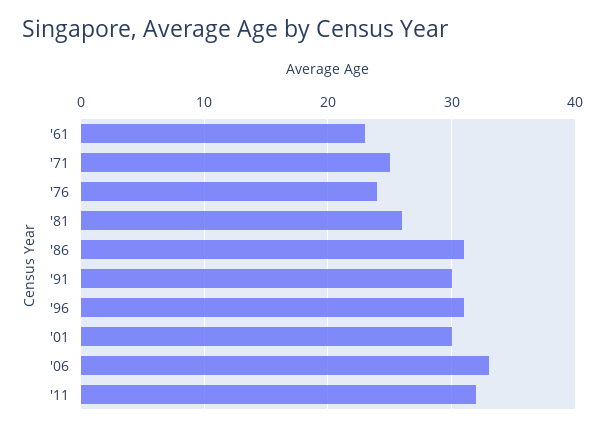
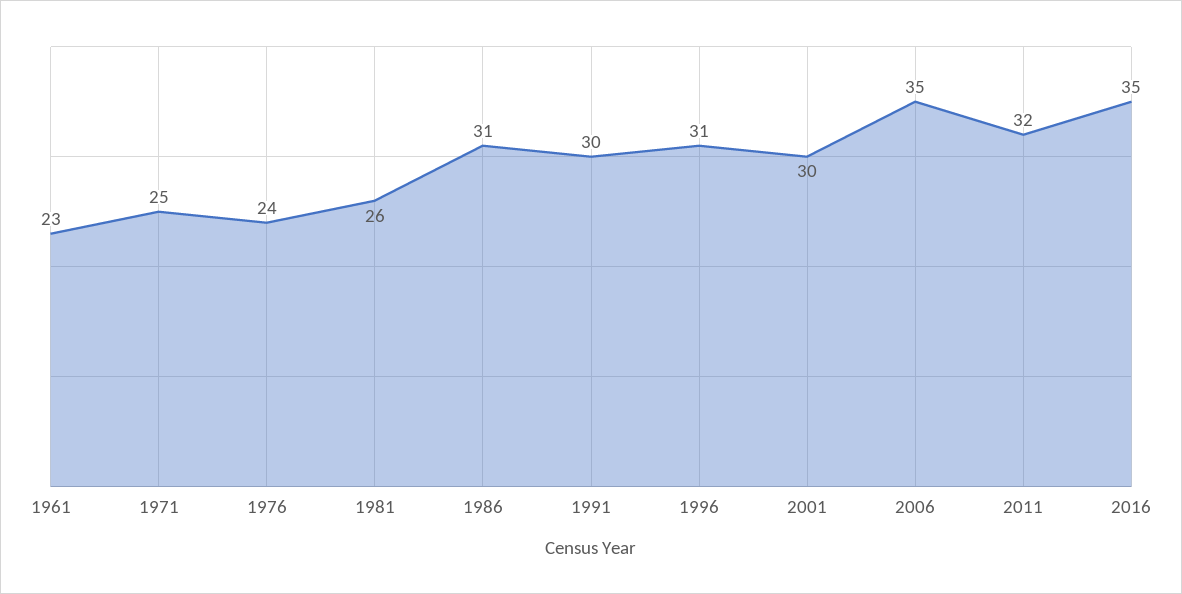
'06: 33 -> 35
2016: none -> 35

